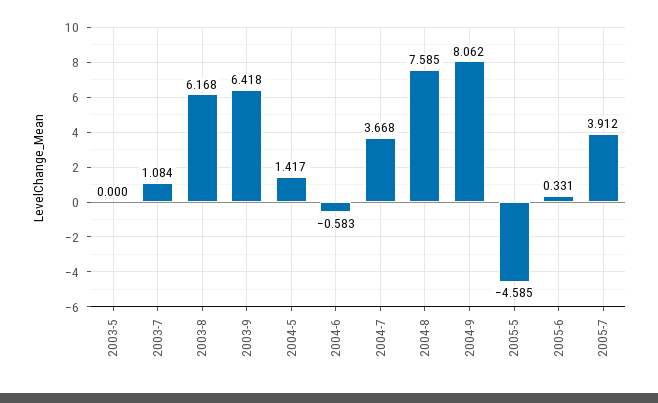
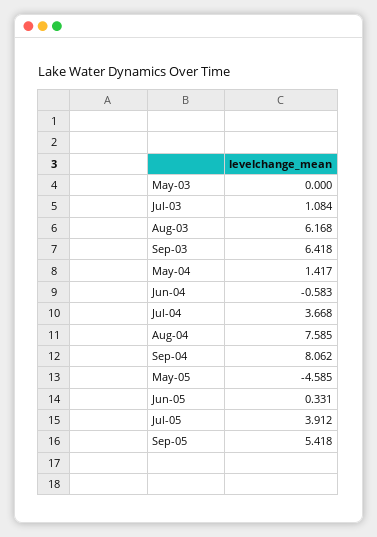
Sep-05: none -> 5.418

